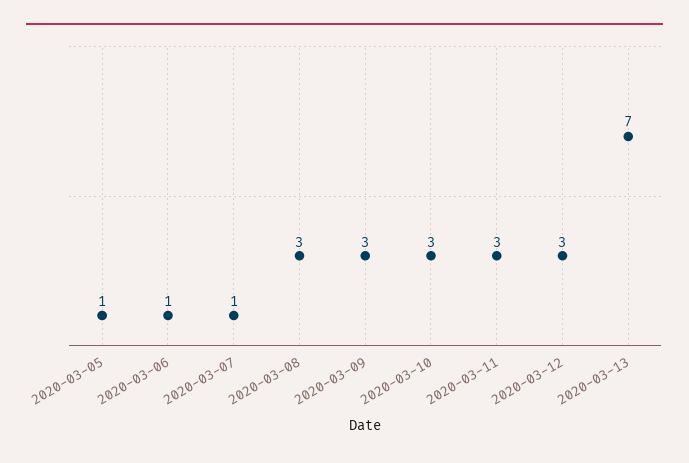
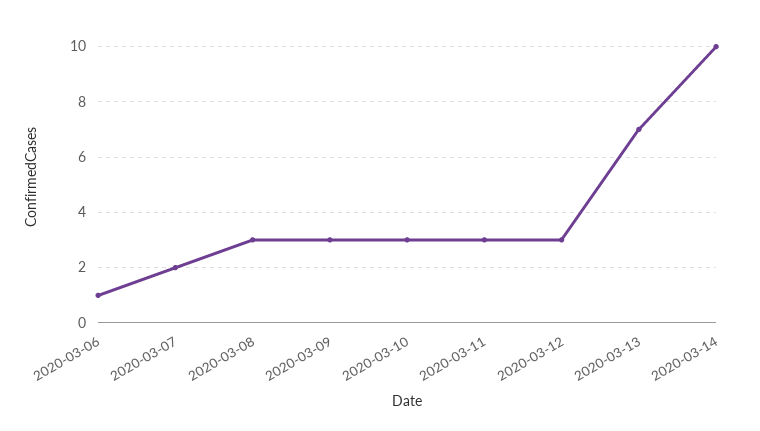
2020-03-05: 1 -> none
2020-03-07: 1 -> 2
2020-03-14: none -> 10

